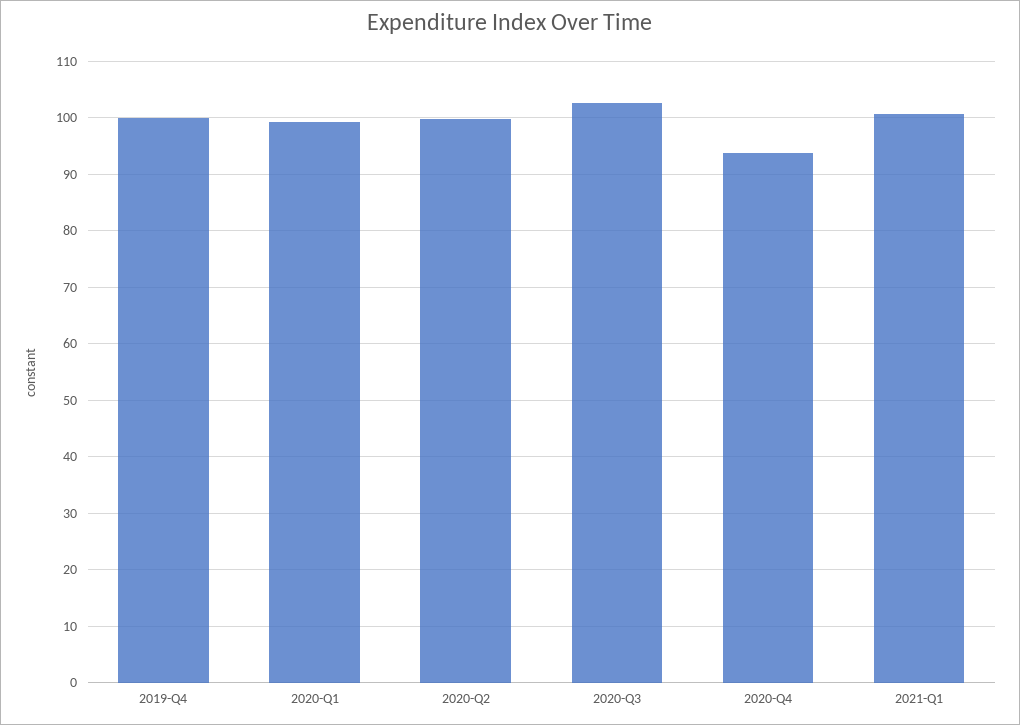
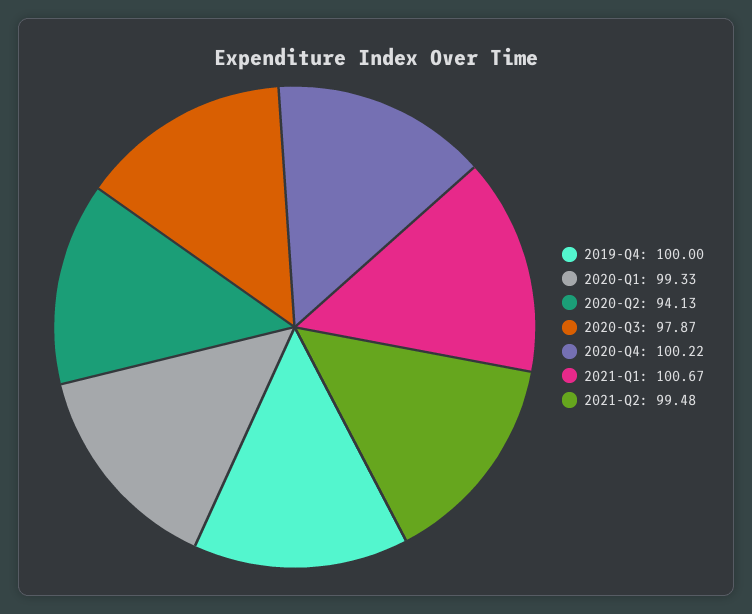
2020-Q2: 100 -> 94.13
2020-Q3: 102 -> 97.87
2020-Q4: 94 -> 100.22
2021-Q2: none -> 99.48

